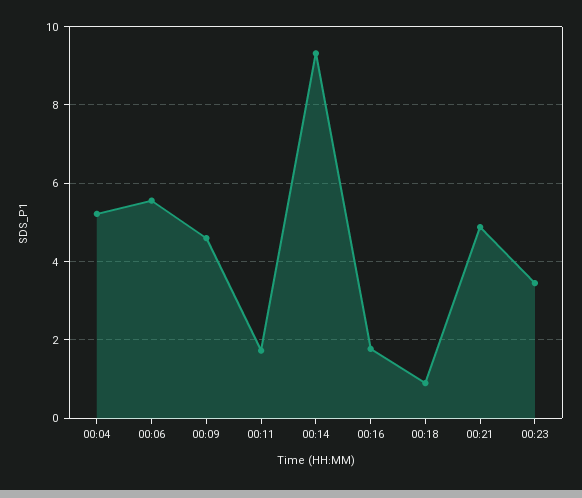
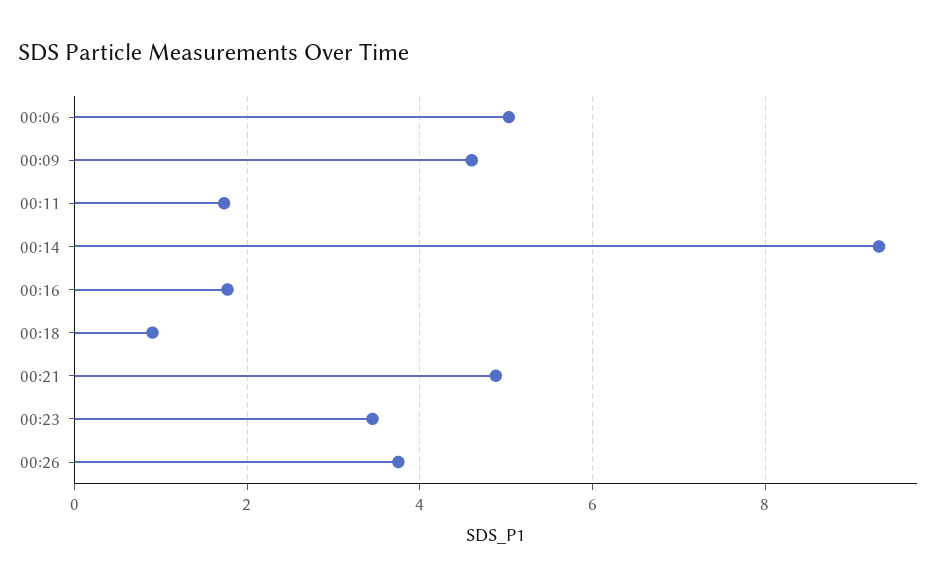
00:04: 5.2 -> none
00:06: 5.6 -> 5
00:26: none -> 3.8

